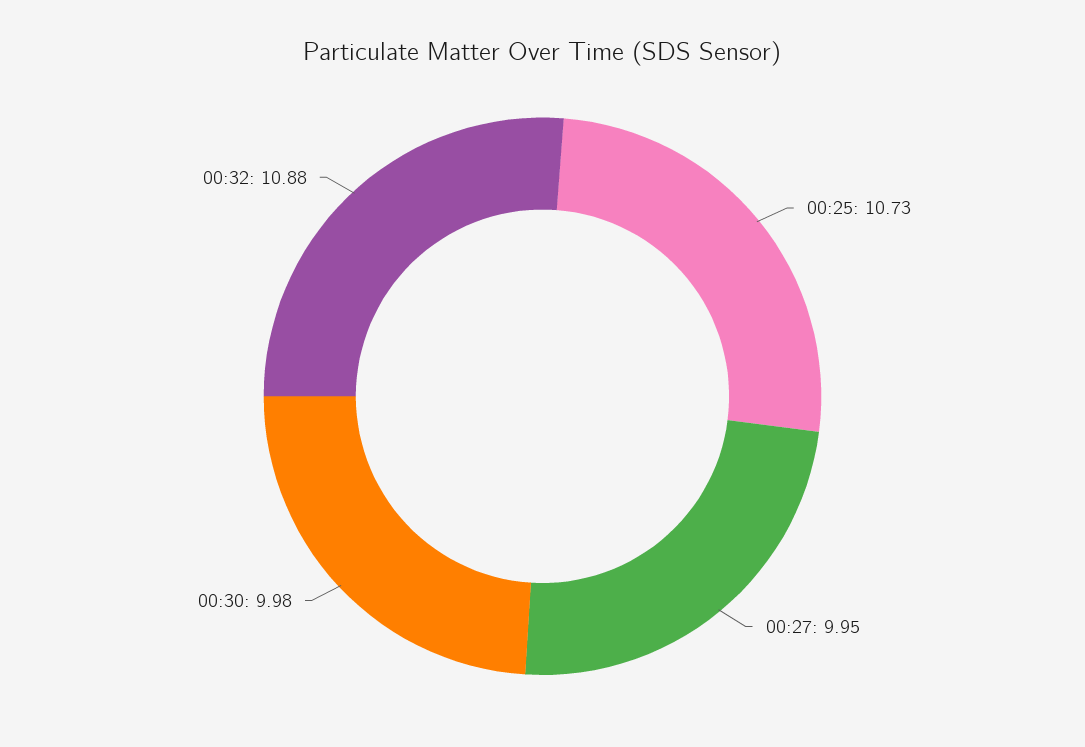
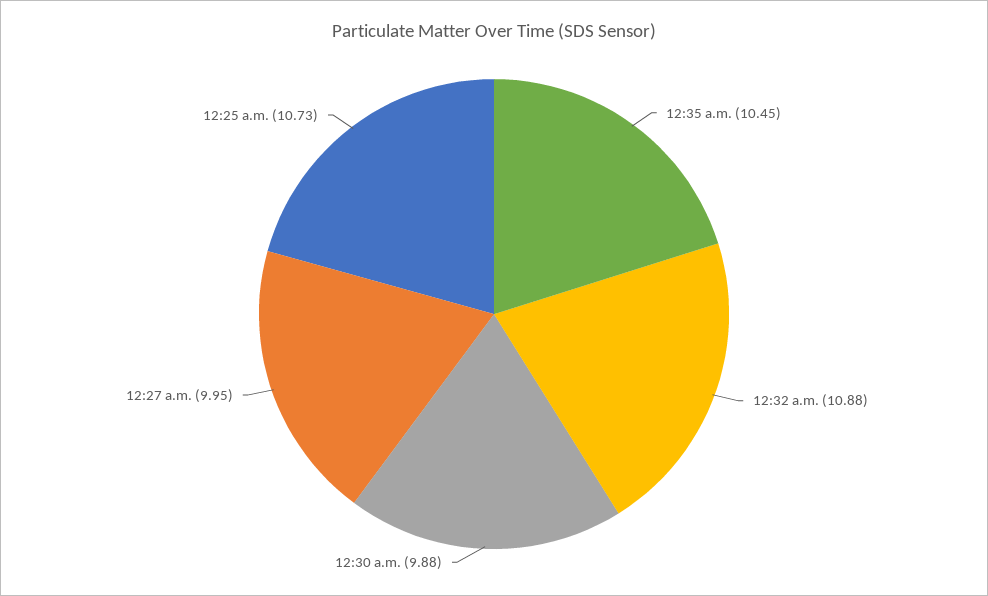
00:30: 9.98 -> 9.88
12:35 a.m.: none -> 10.45

